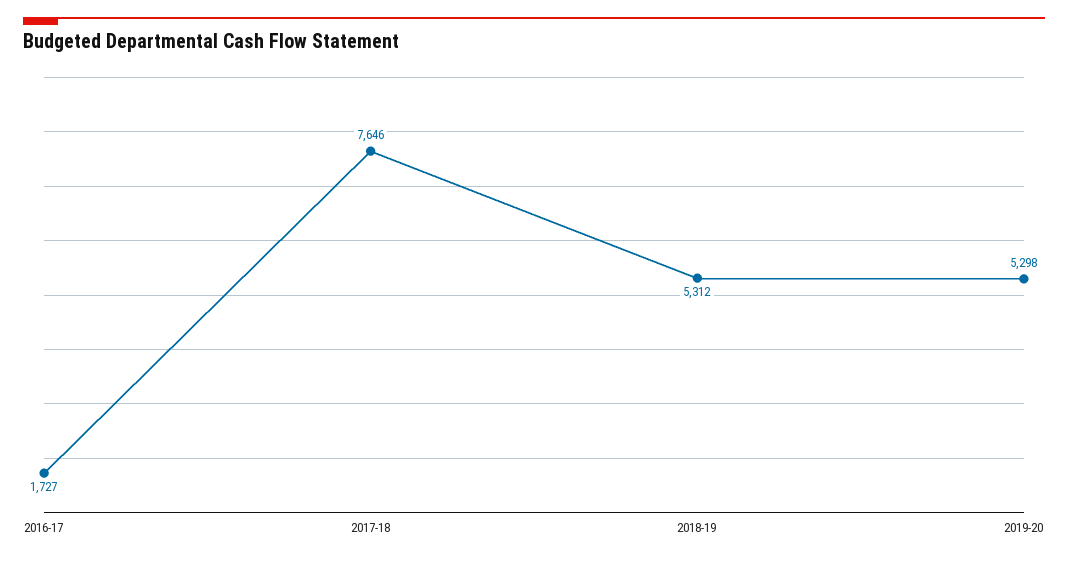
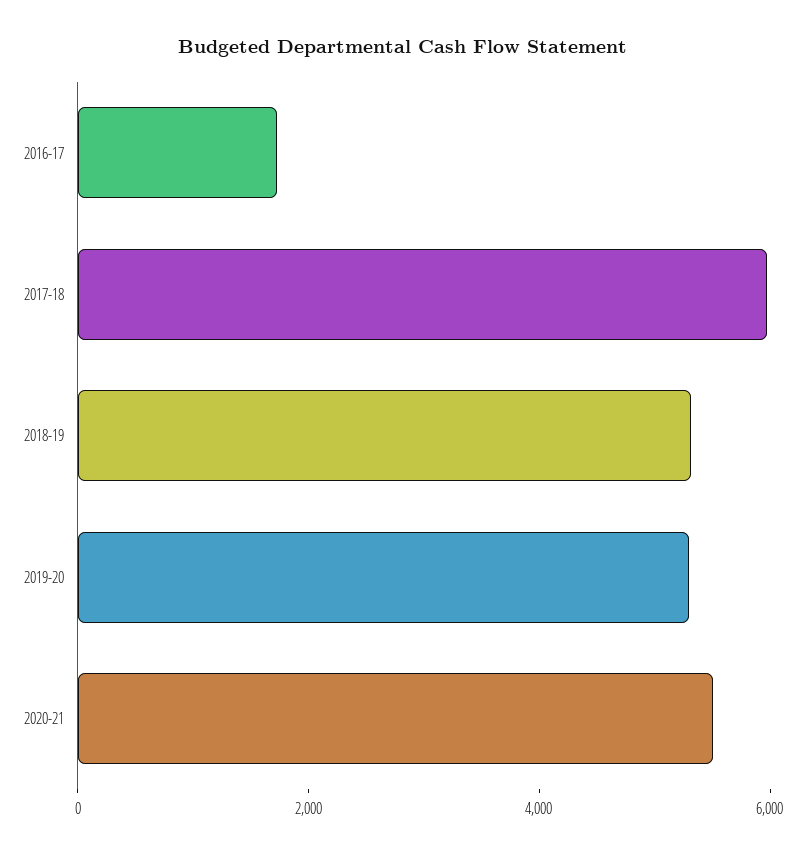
2017-18: 7646 -> 6000
2020-21: none -> 5500

